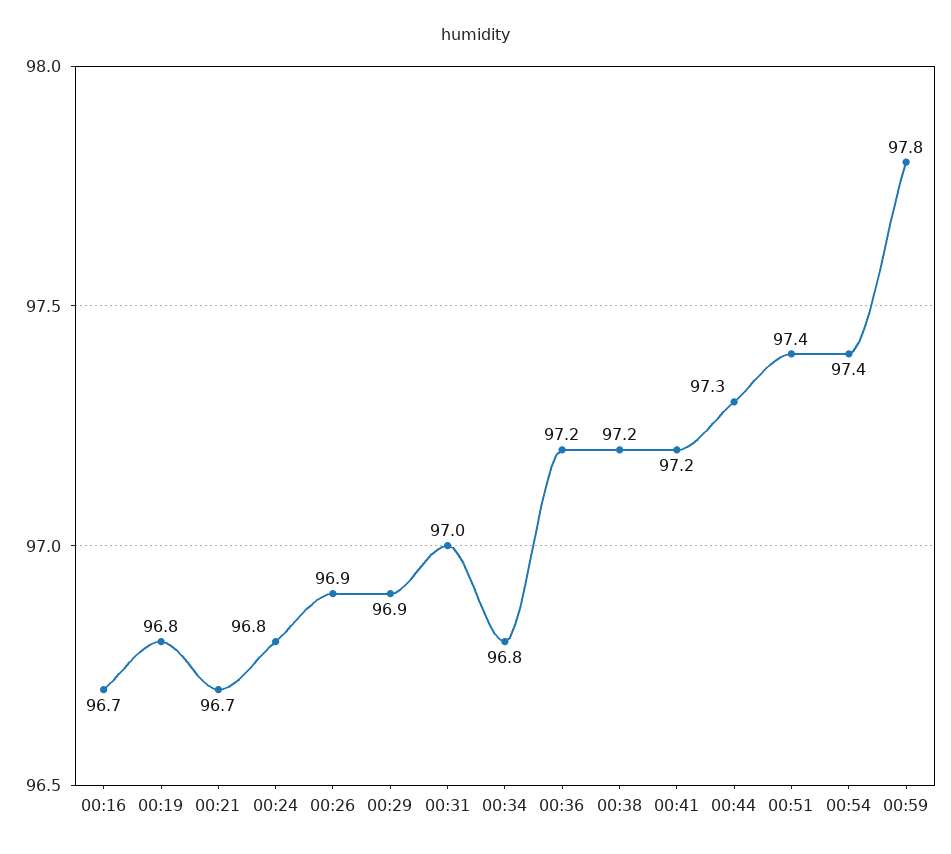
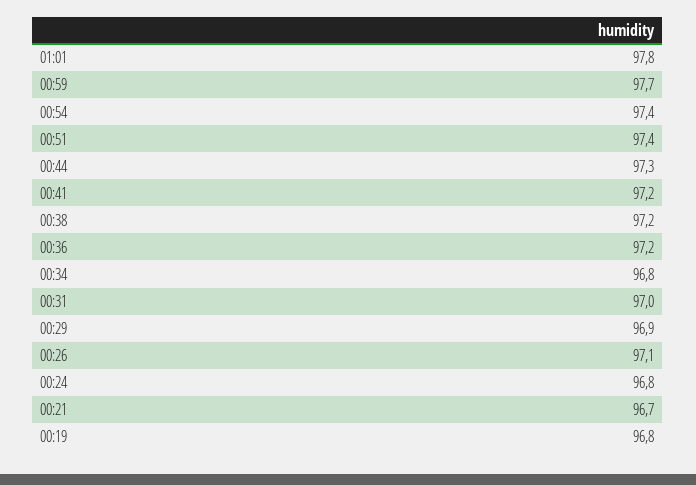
00:16: 96.7 -> none
00:26: 96.9 -> 97.1
00:59: 97.8 -> 97.7
01:01: none -> 97.8

